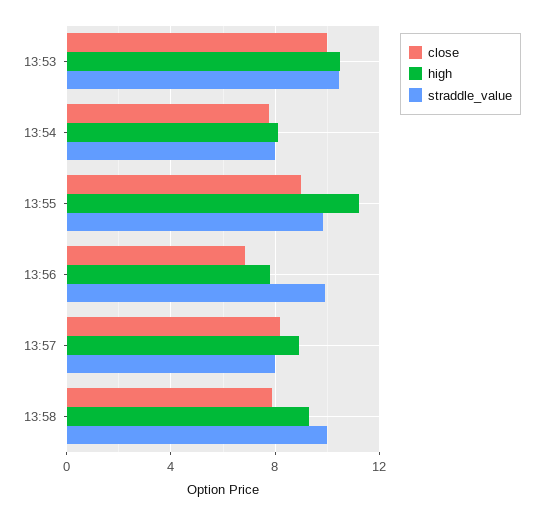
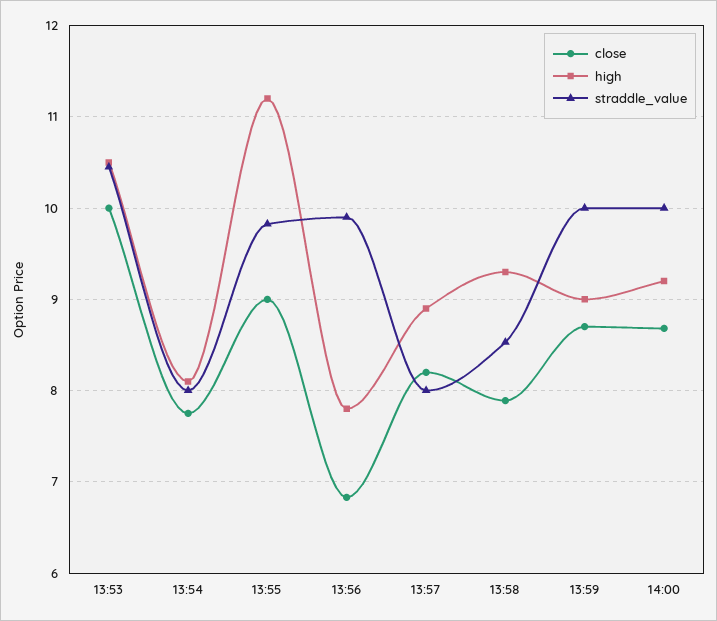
straddle_value, 13:58: 10 -> 8.5
close, 13:59: none -> 8.7
high, 13:59: none -> 9
straddle_value, 13:59: none -> 10
close, 14:00: none -> 8.7
high, 14:00: none -> 9.2
straddle_value, 14:00: none -> 10

